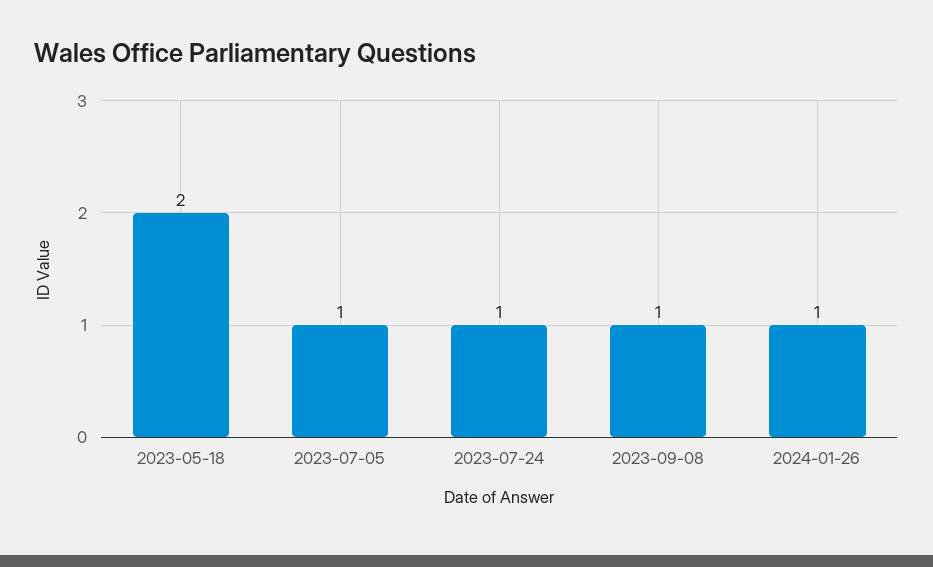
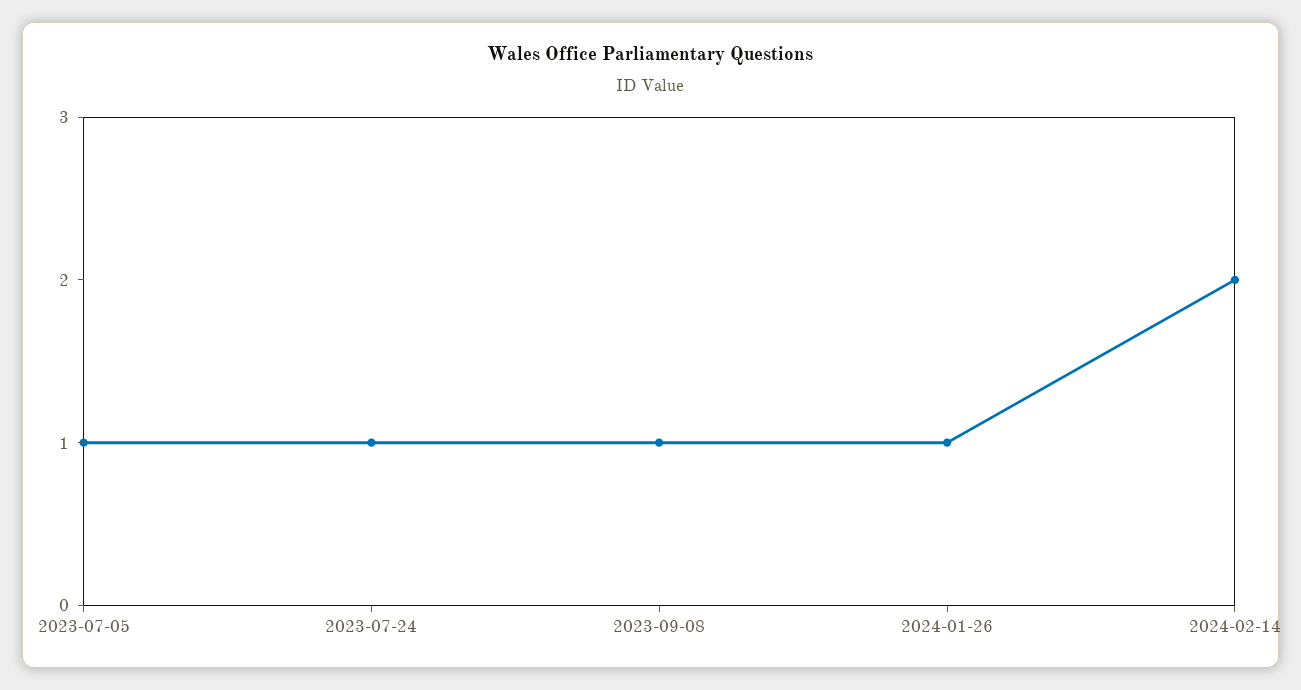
2023-05-18: 2 -> none
2024-02-14: none -> 2

